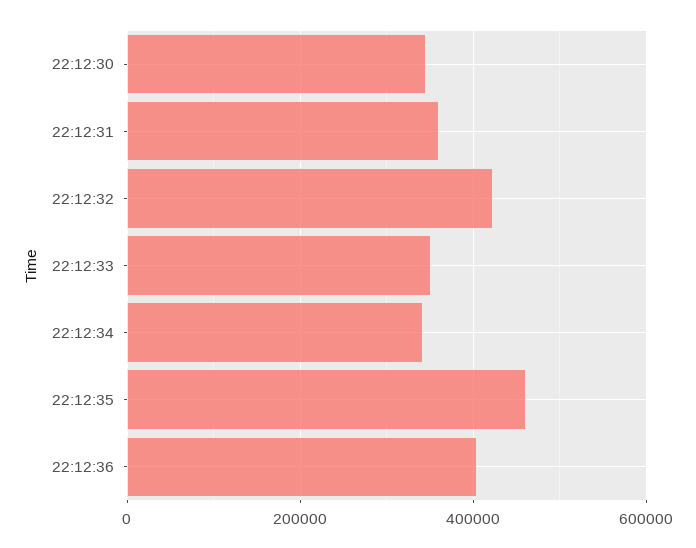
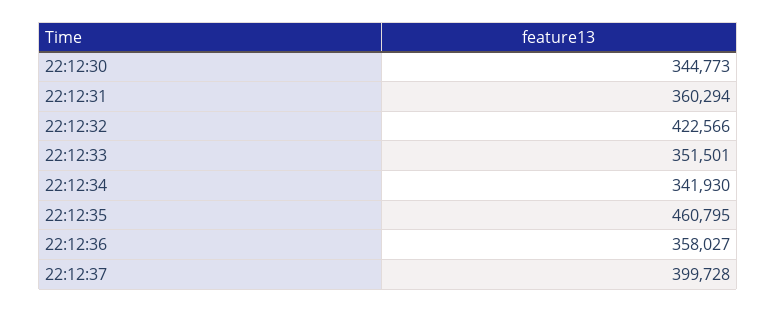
22:12:36: 400000 -> 358027
22:12:37: none -> 399728

